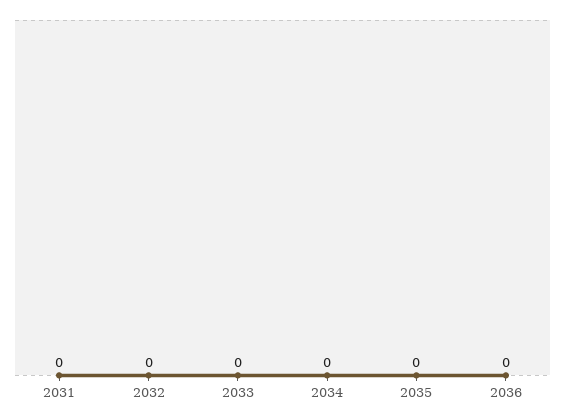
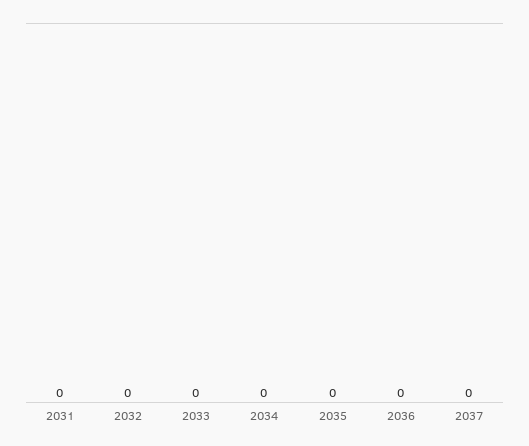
2037: none -> 0

